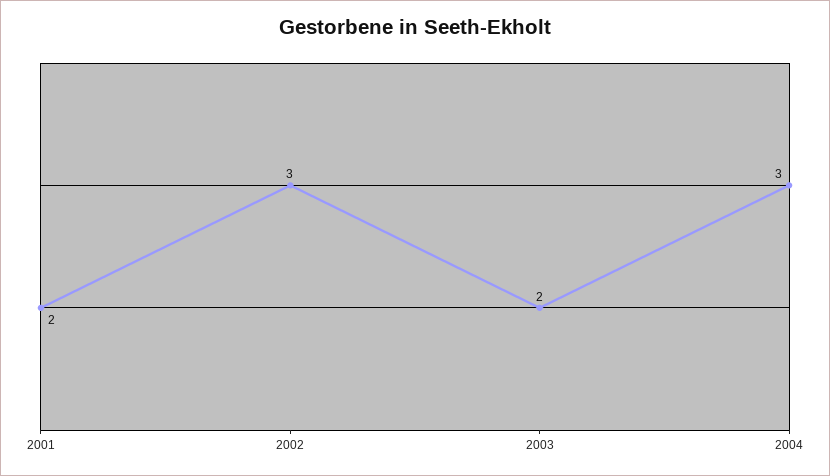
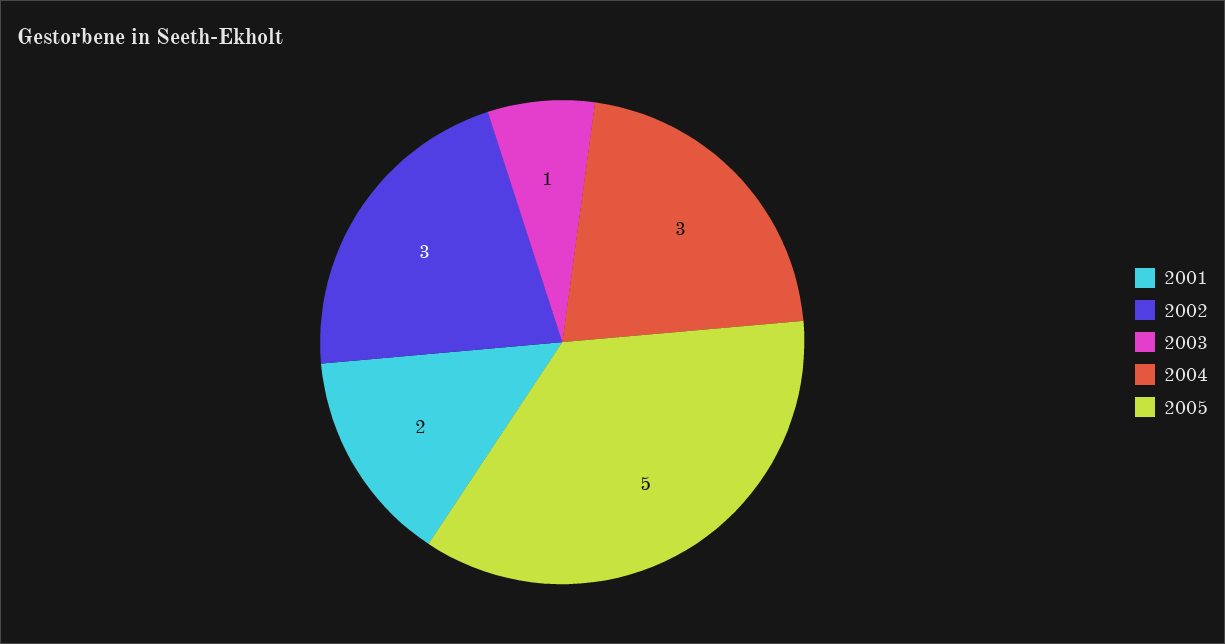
2003: 2 -> 1
2005: none -> 5

